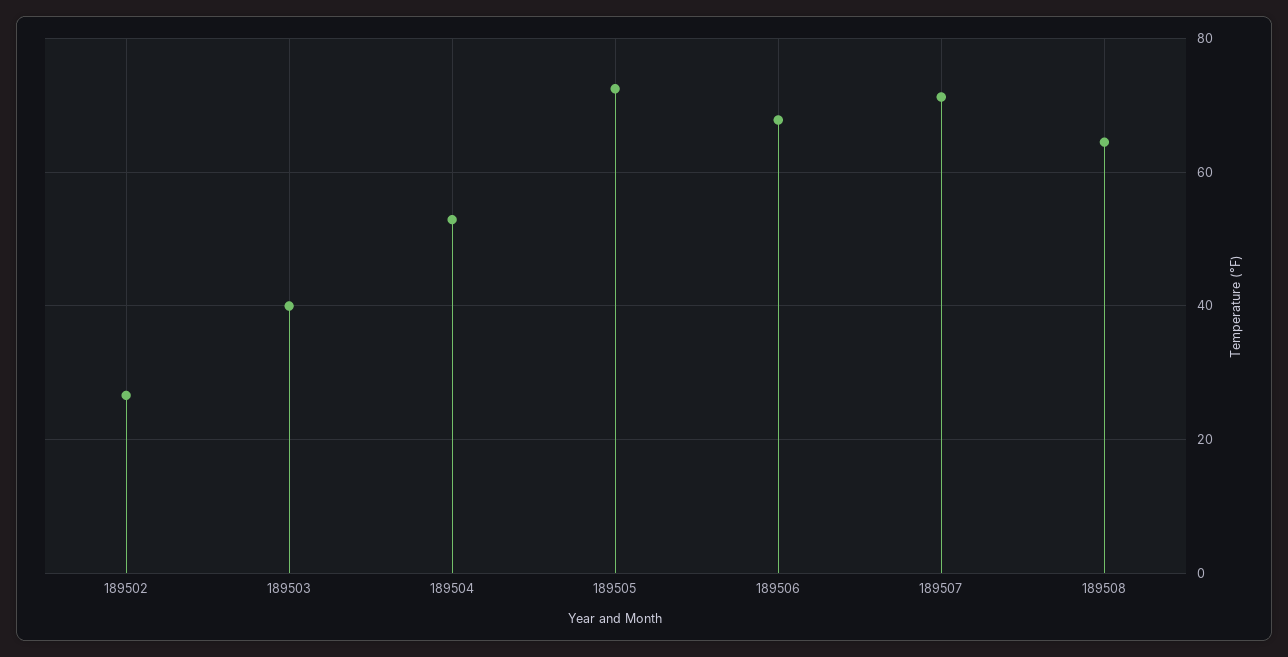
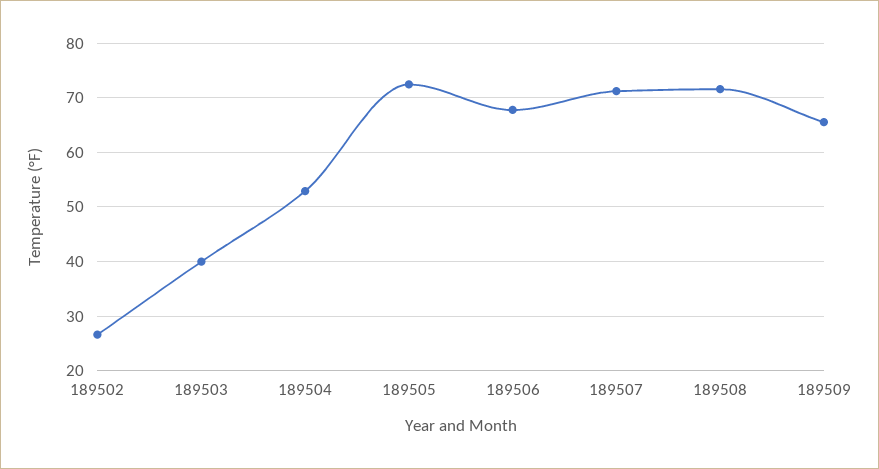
189508: 64 -> 72
189509: none -> 66

